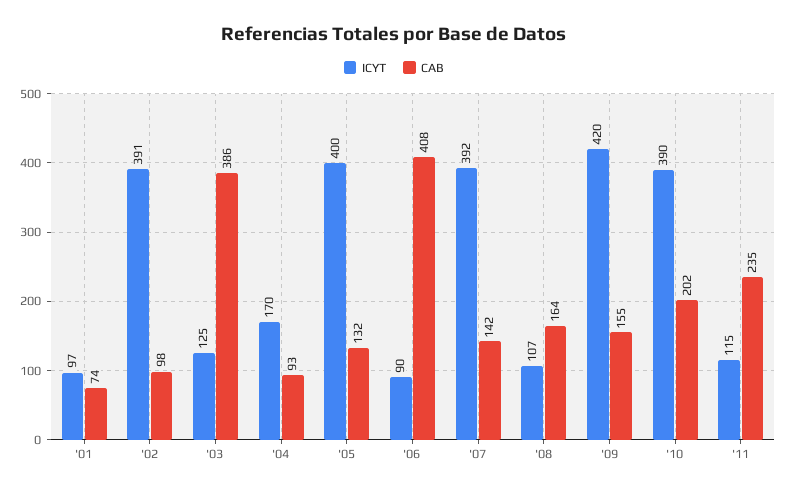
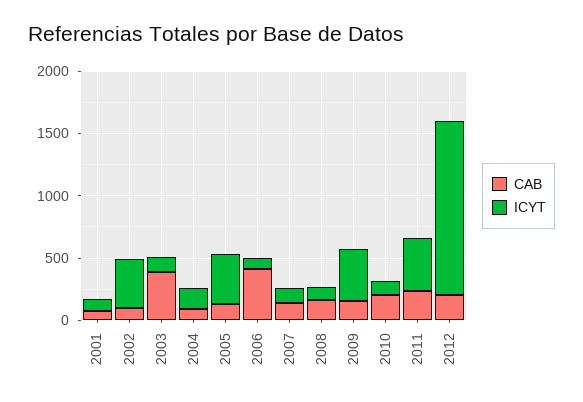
ICYT, '07: 392 -> 100
ICYT, '10: 390 -> 100
ICYT, '11: 115 -> 400
CAB, 2012: none -> 200
ICYT, 2012: none -> 1400

